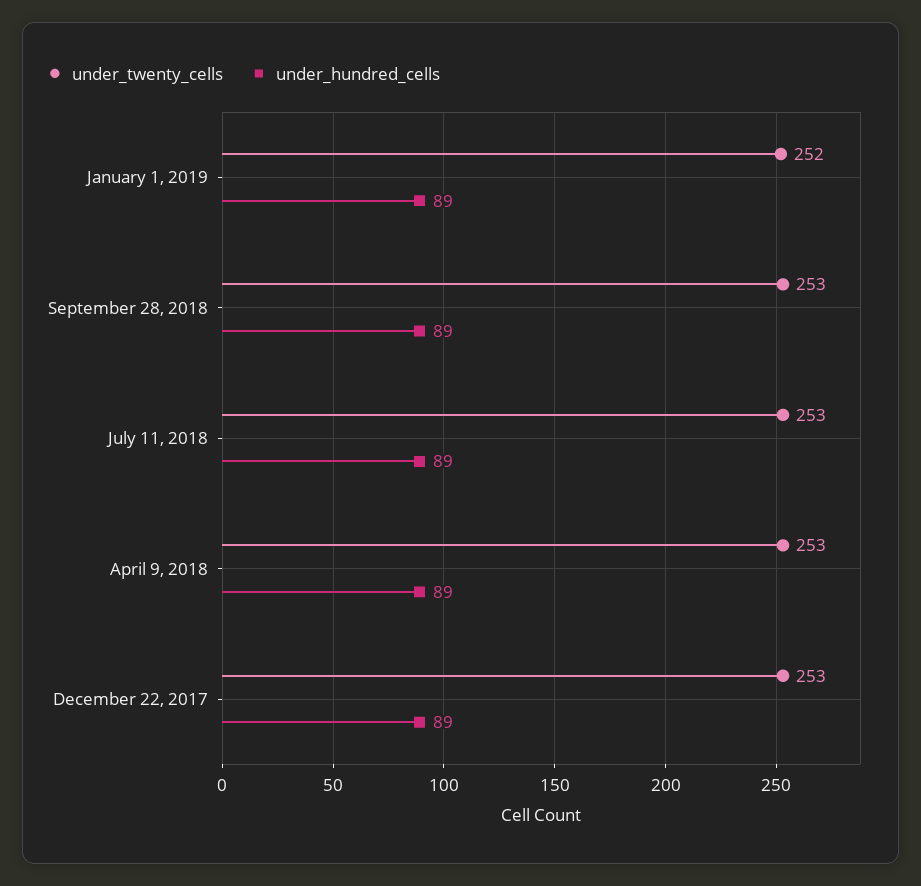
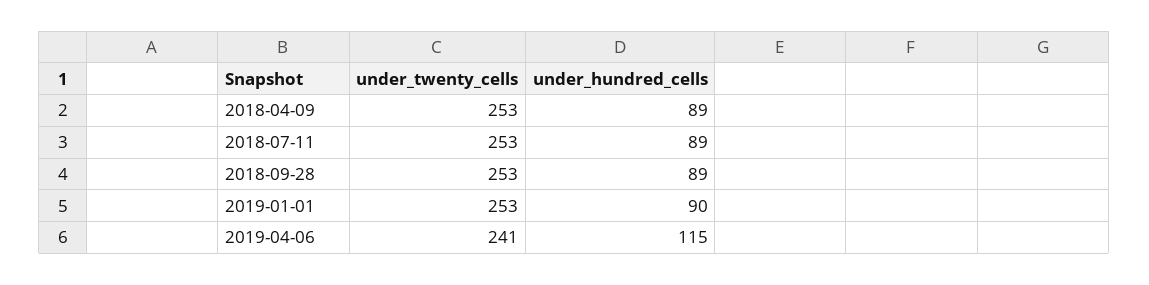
under_twenty_cells, January 1, 2019: 252 -> 253
under_hundred_cells, January 1, 2019: 89 -> 90
under_twenty_cells, December 22, 2017: 253 -> none
under_hundred_cells, December 22, 2017: 89 -> none
under_twenty_cells, 2019-04-06: none -> 241
under_hundred_cells, 2019-04-06: none -> 115

